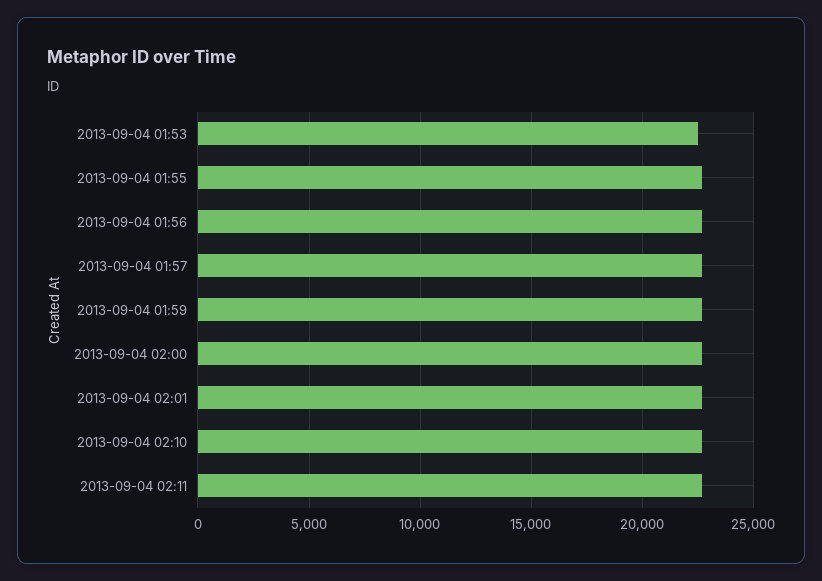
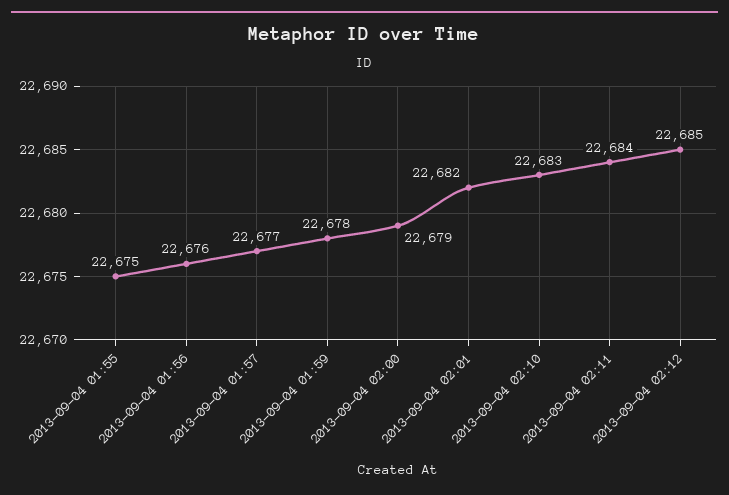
2013-09-04 01:53: 22500 -> none
2013-09-04 02:12: none -> 22685

